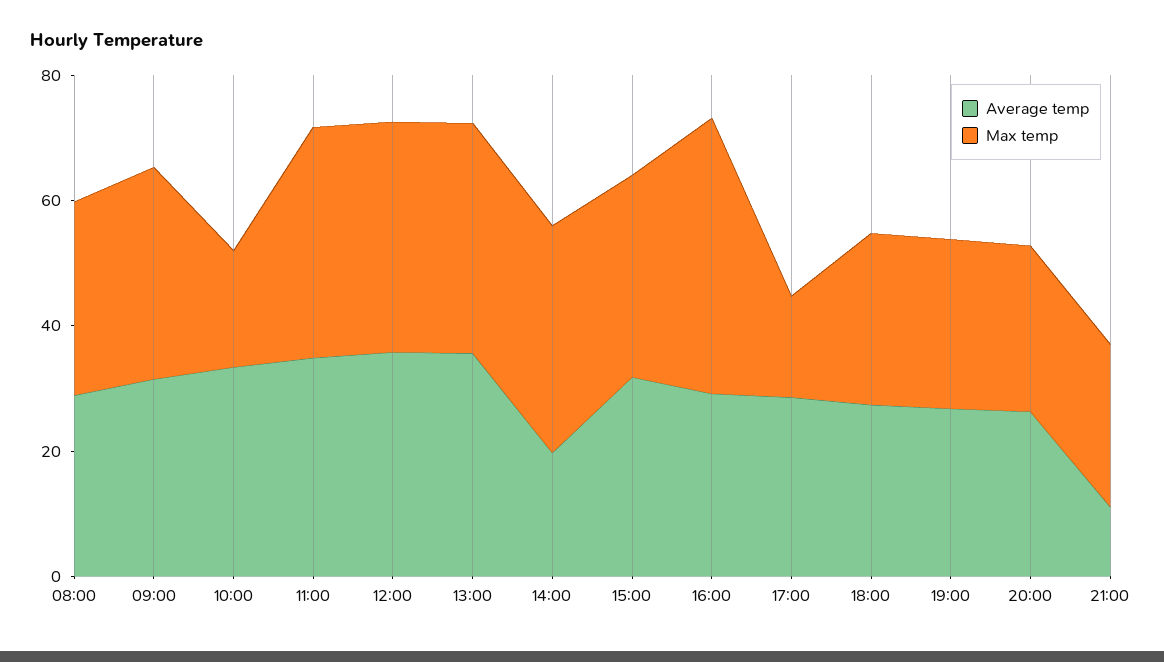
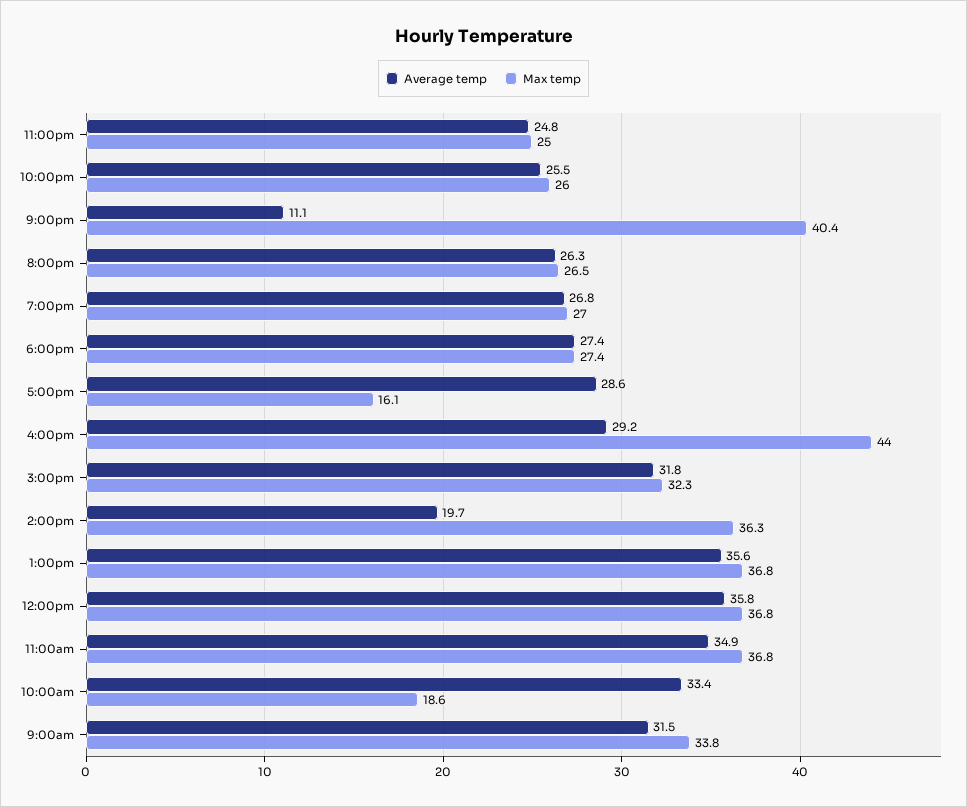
Average temp, 08:00: 30 -> none
Max temp, 08:00: 30 -> none
Max temp, 21:00: 25 -> 40.4
Average temp, 11:00pm: none -> 24.8
Max temp, 11:00pm: none -> 25
Average temp, 10:00pm: none -> 25.5
Max temp, 10:00pm: none -> 26

